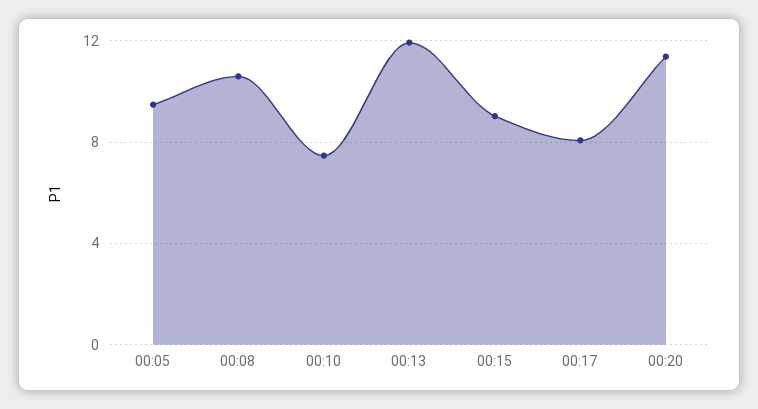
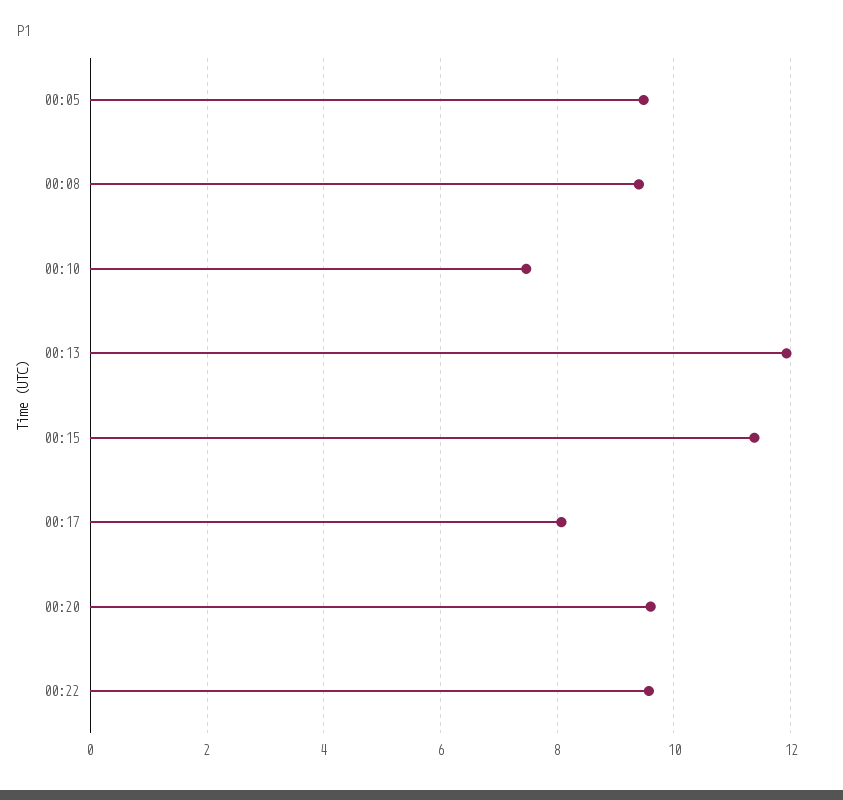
00:08: 10.5 -> 9.4
00:15: 9 -> 11.4
00:20: 11.5 -> 9.6
00:22: none -> 9.6

